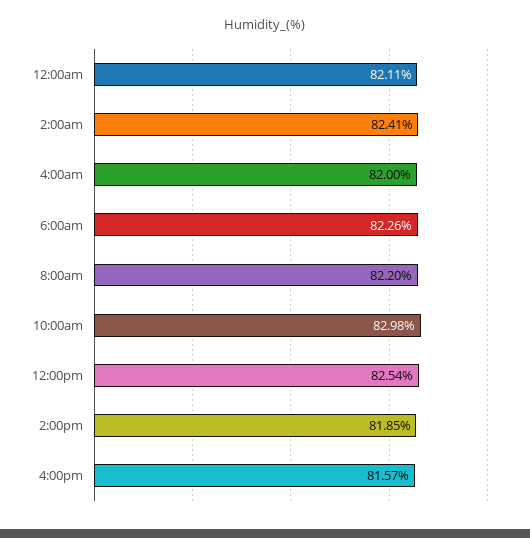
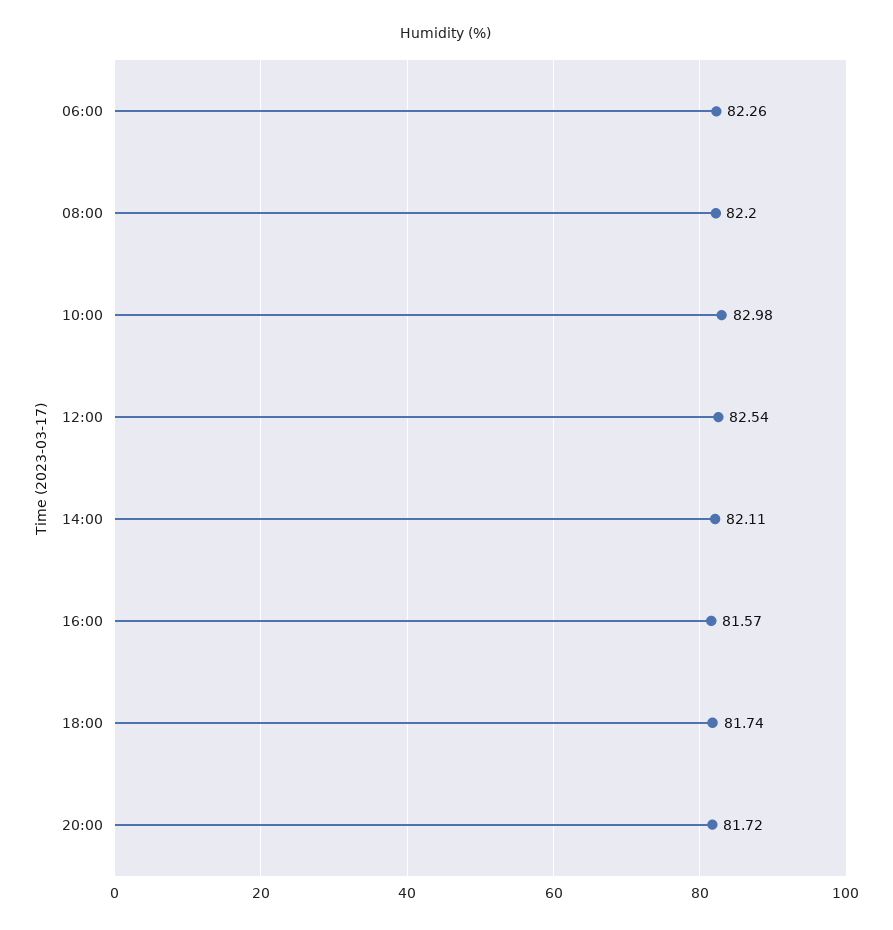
12:00am: 82.11 -> none
2:00am: 82.41 -> none
4:00am: 82 -> none
2:00pm: 81.85 -> 82.11
18:00: none -> 81.74
20:00: none -> 81.72

